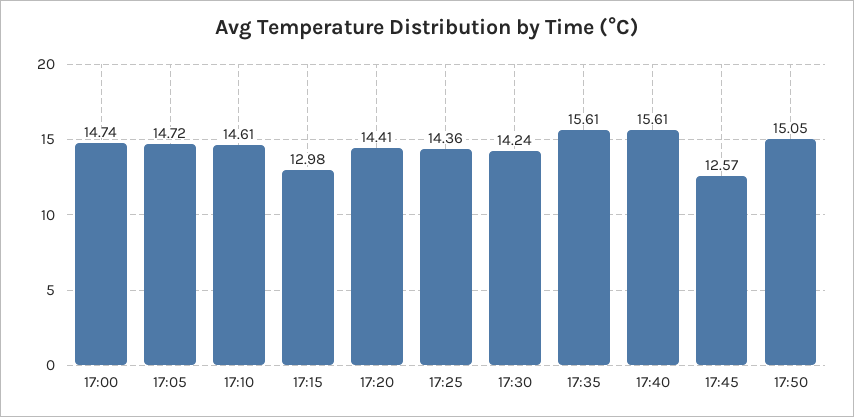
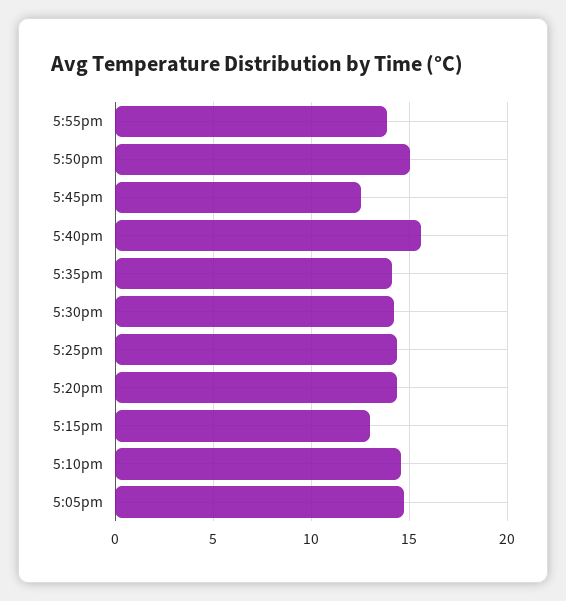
17:00: 14.74 -> none
17:35: 15.61 -> 14
5:55pm: none -> 14

